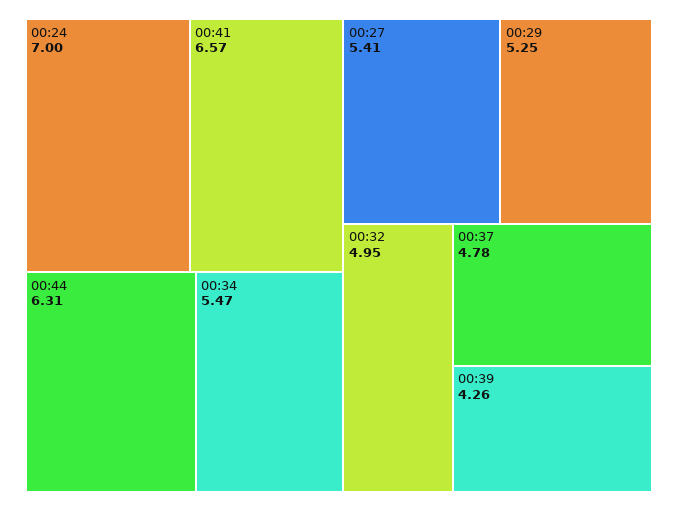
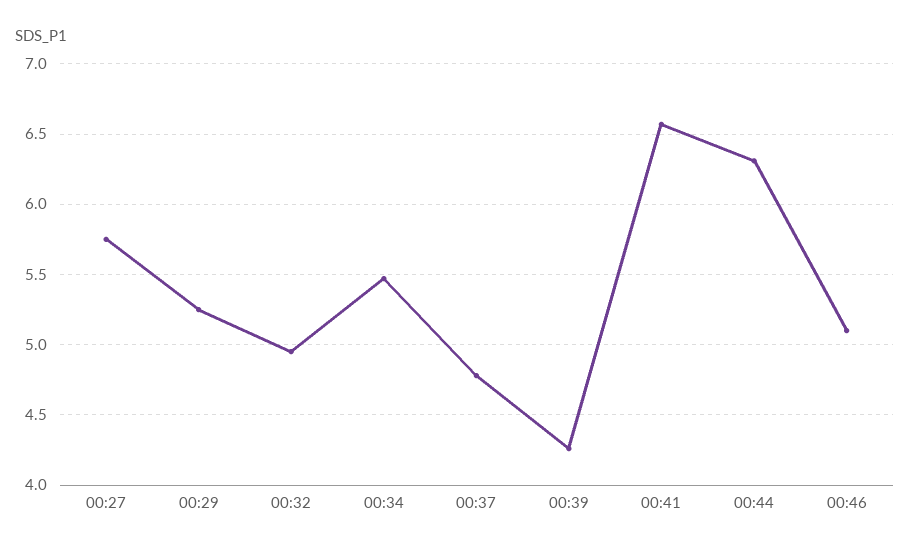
00:24: 7 -> none
00:27: 5.41 -> 5.75
00:46: none -> 5.1

